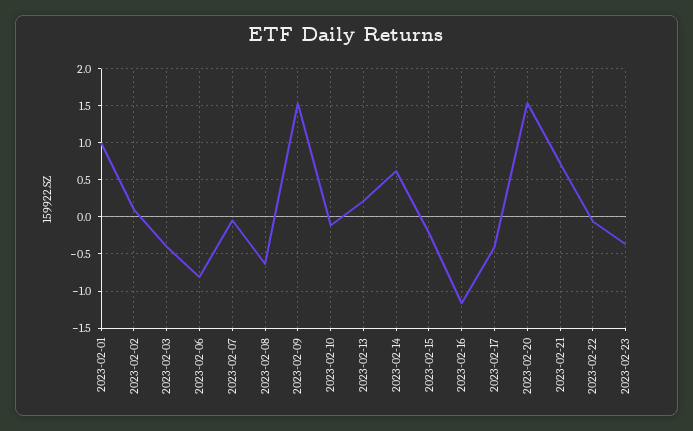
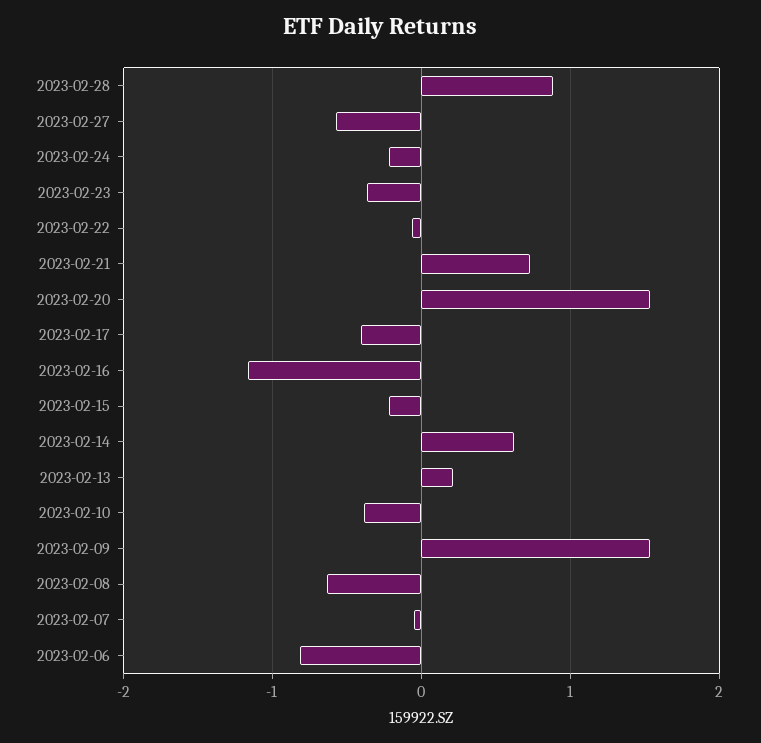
2023-02-01: 1 -> none
2023-02-02: 0.1 -> none
2023-02-03: -0.4 -> none
2023-02-10: -0.1 -> -0.4
2023-02-28: none -> 0.9
2023-02-27: none -> -0.6
2023-02-24: none -> -0.2

